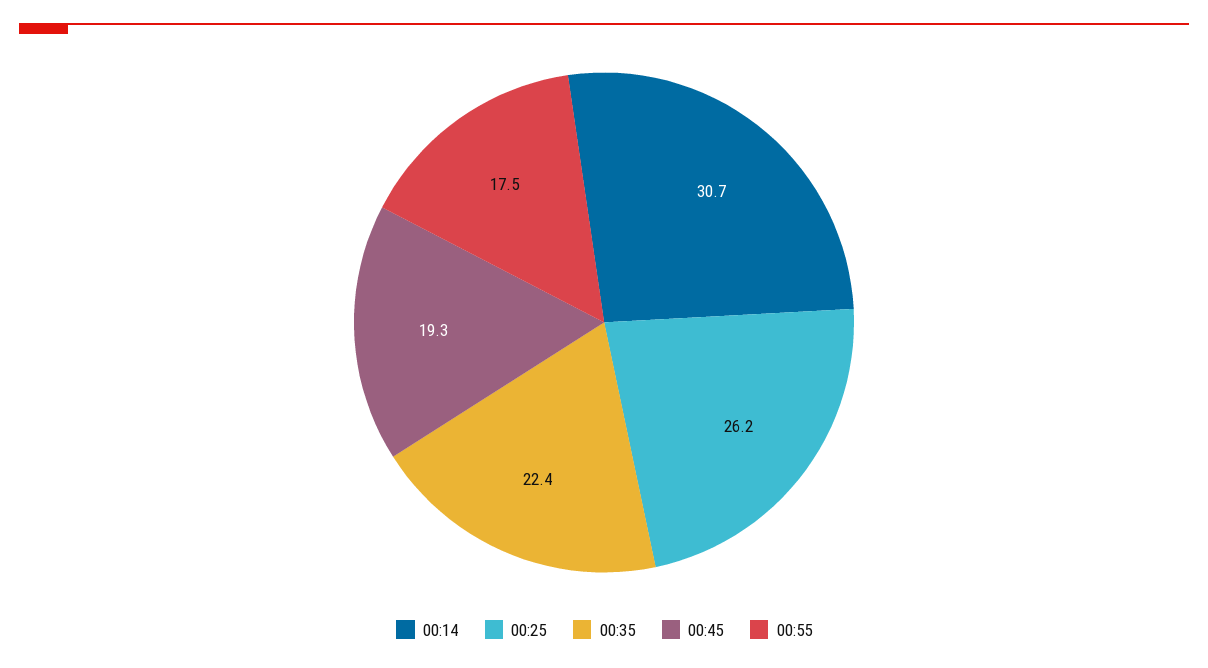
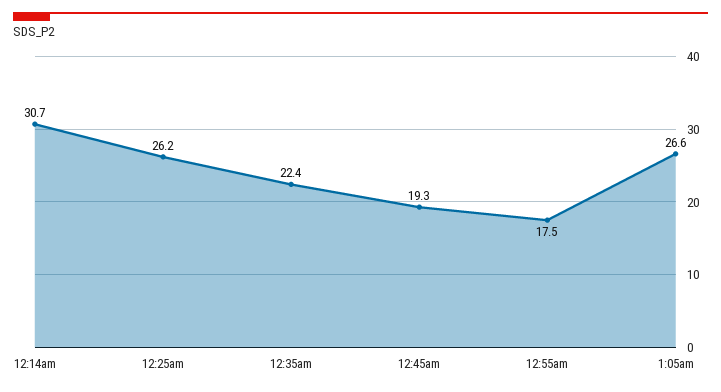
1:05am: none -> 26.6

